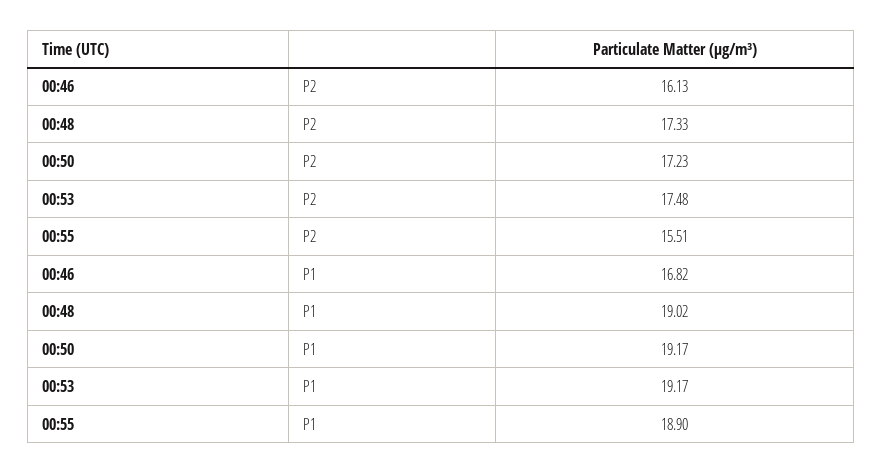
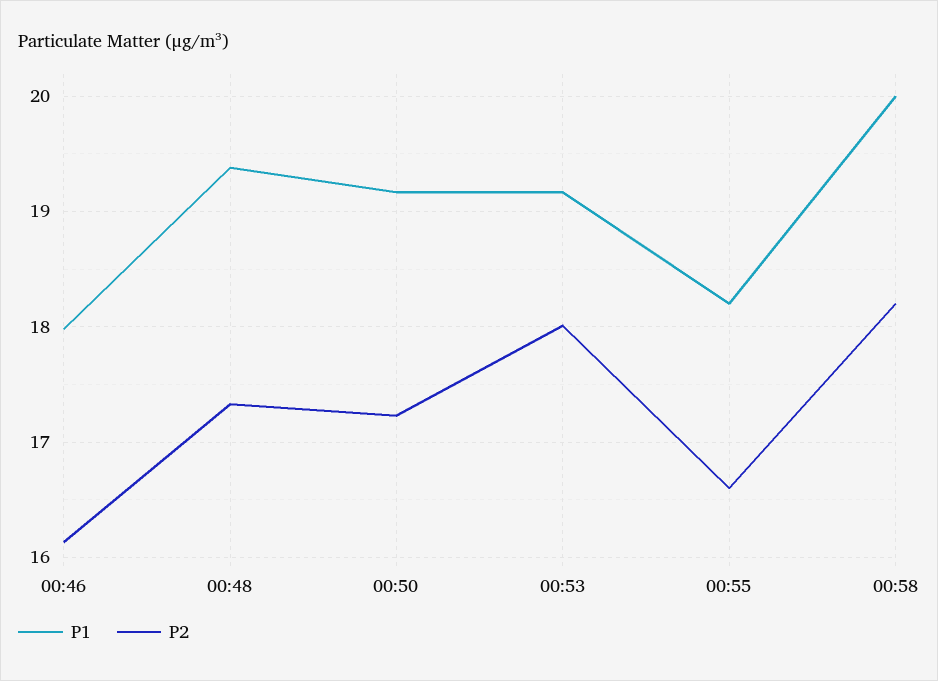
P2, 00:53: 17.48 -> 18
P2, 00:55: 15.51 -> 16.6
P1, 00:46: 16.82 -> 18
P1, 00:48: 19.02 -> 19.4
P1, 00:55: 18.9 -> 18.2
P1, 00:58: none -> 20
P2, 00:58: none -> 18.2

